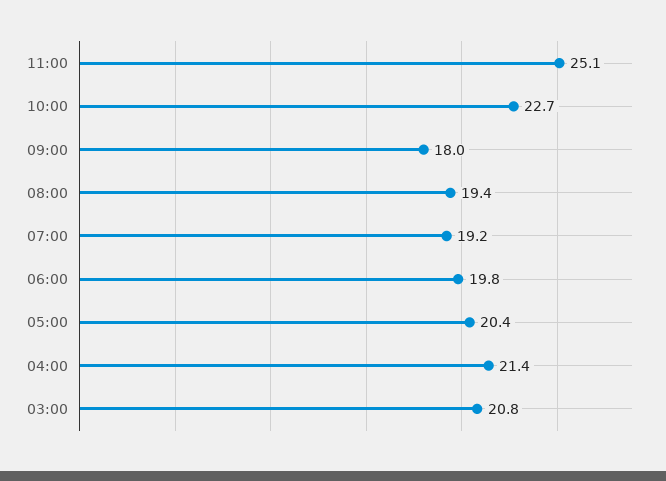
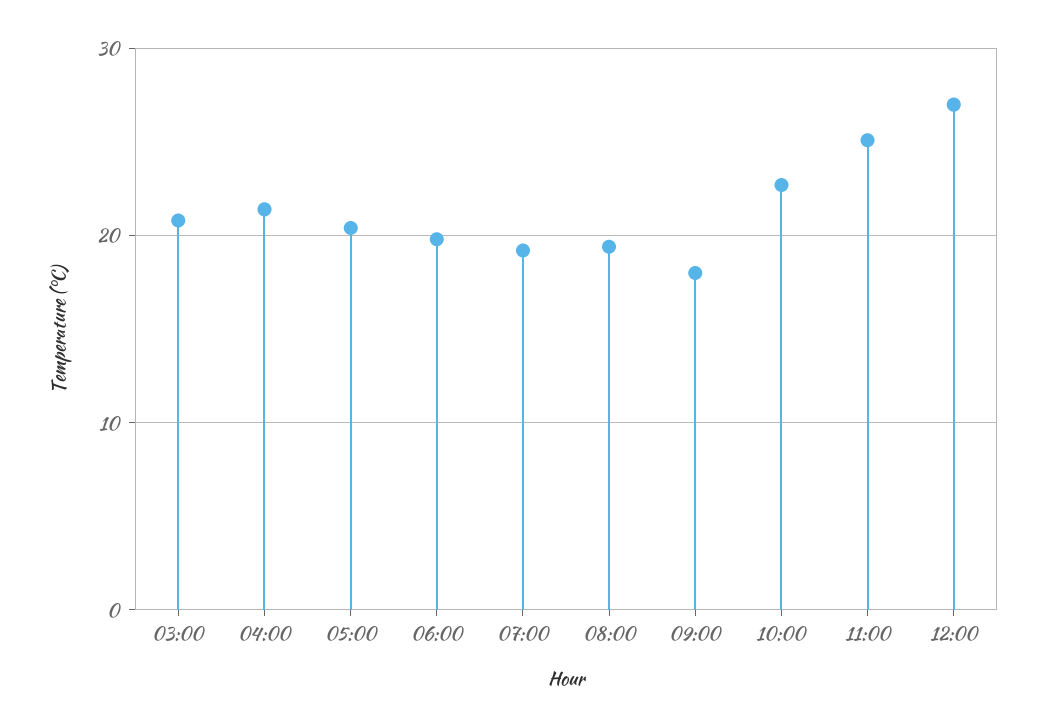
12:00: none -> 27

